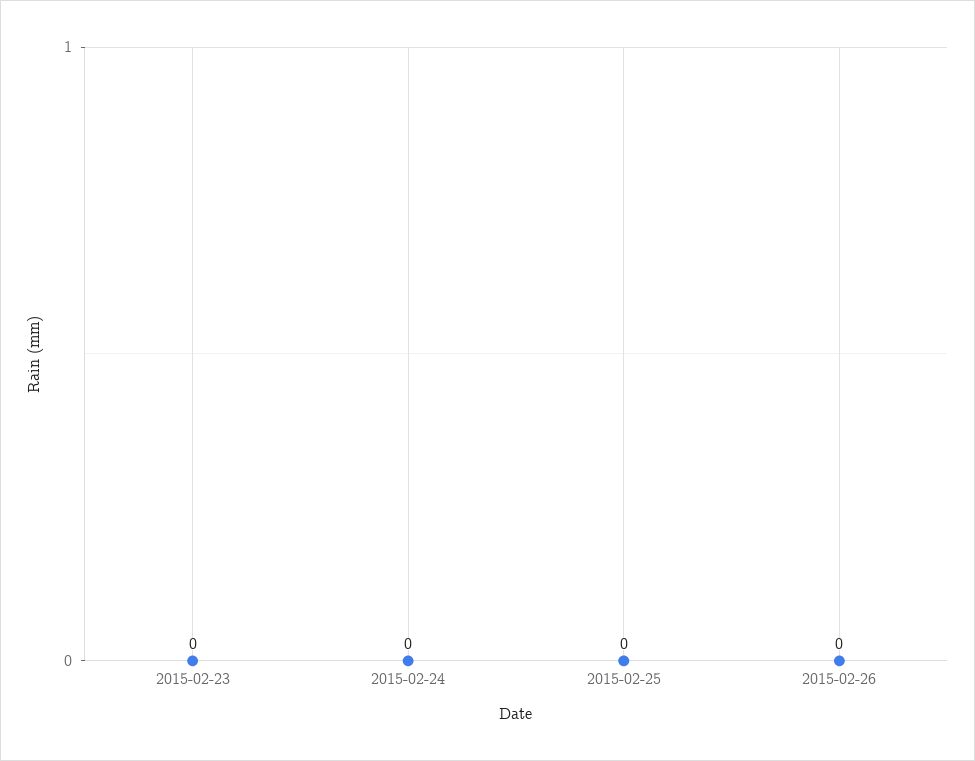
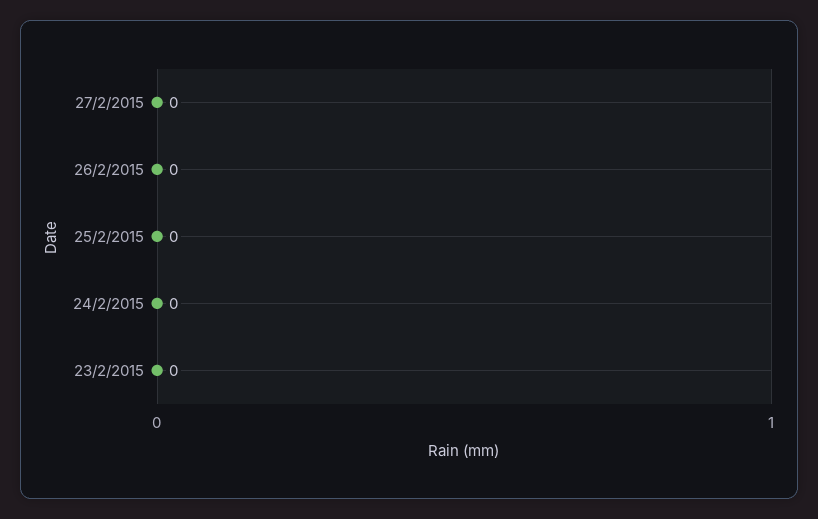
27/2/2015: none -> 0

